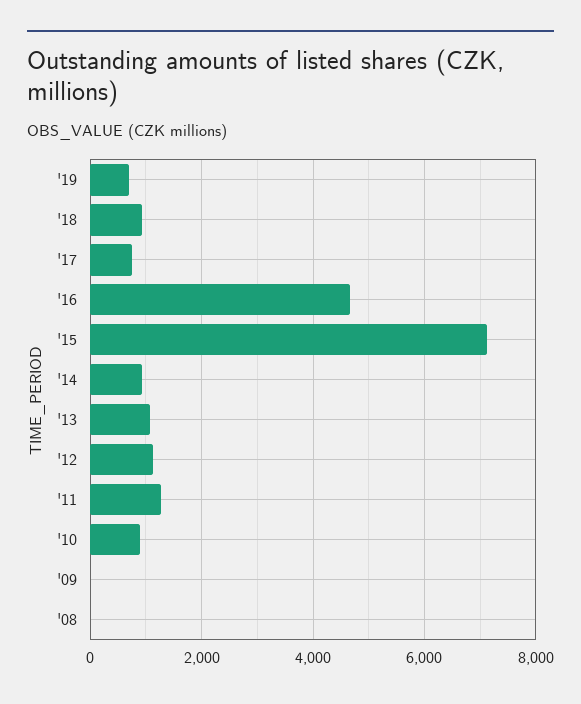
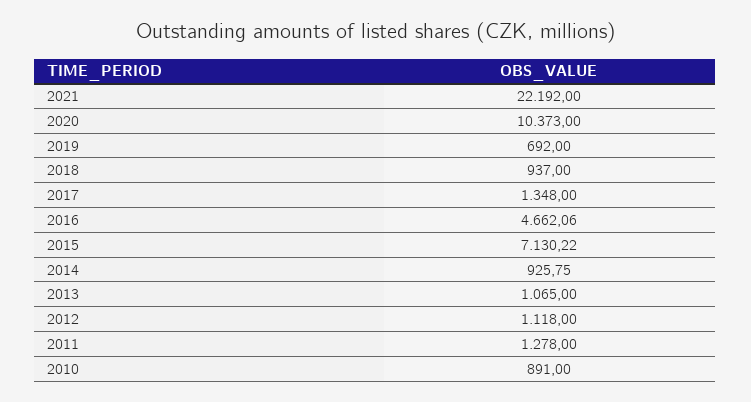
'17: 800 -> 1348
'09: 0 -> none
'08: 0 -> none
2021: none -> 22192
2020: none -> 10373

